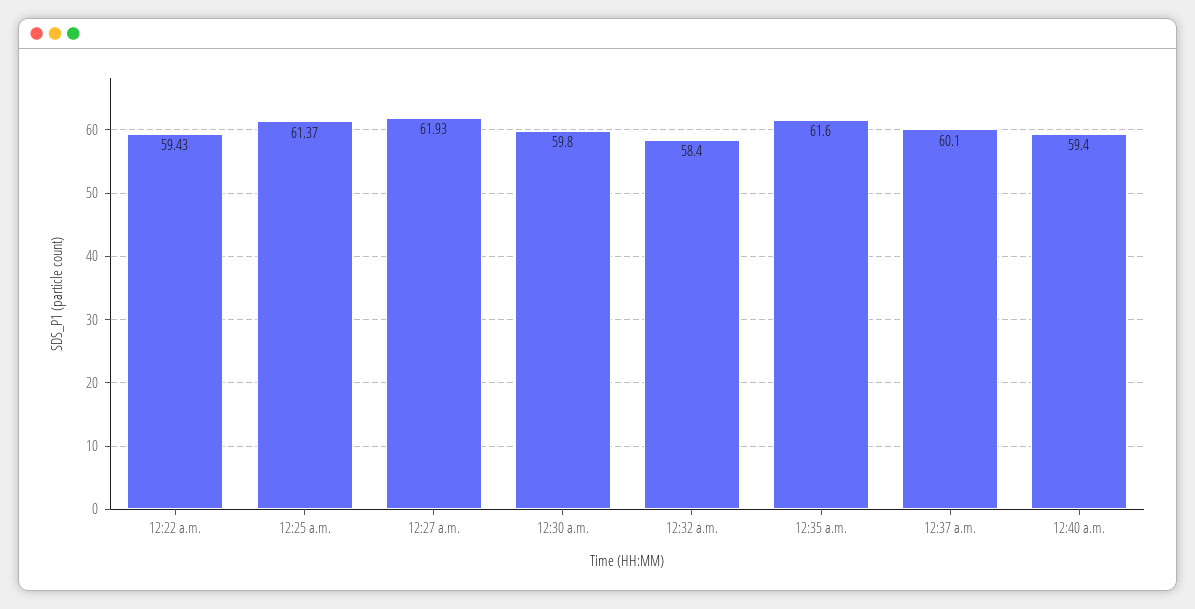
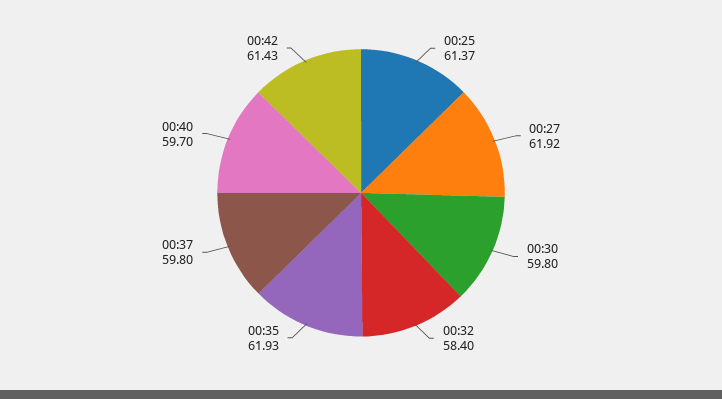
12:22 a.m.: 59.43 -> none
12:27 a.m.: 61.93 -> 61.92
12:35 a.m.: 61.6 -> 61.93
12:37 a.m.: 60.1 -> 59.8
12:40 a.m.: 59.4 -> 59.7
00:42: none -> 61.43

